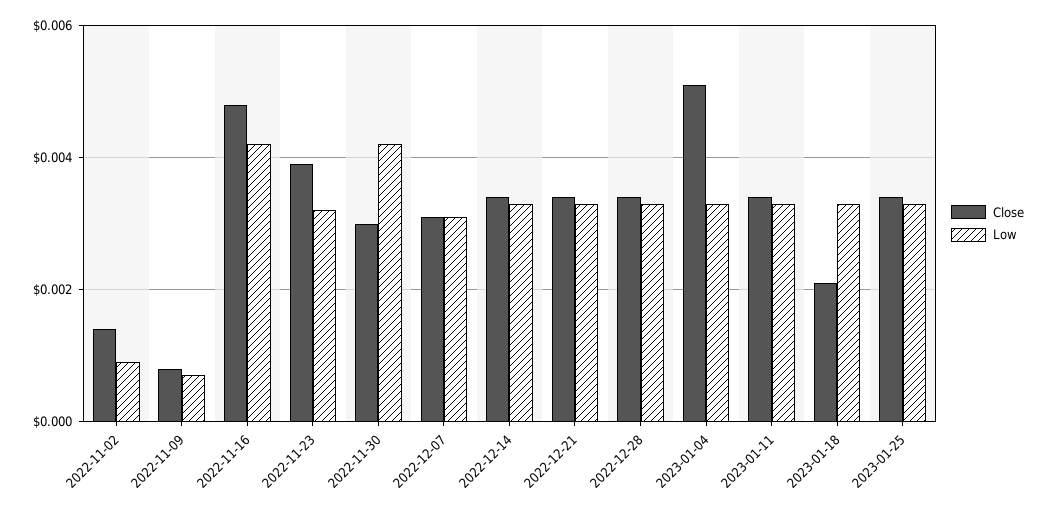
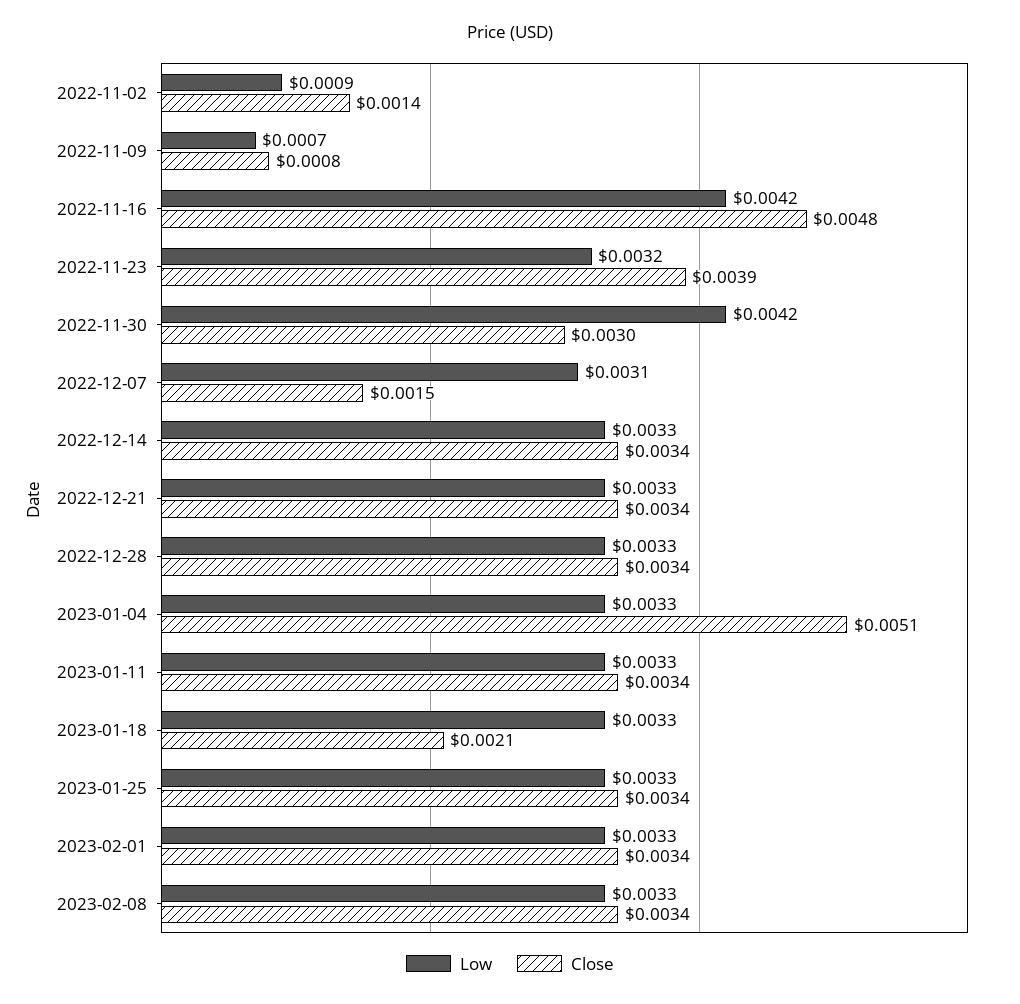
Close, 2022-12-07: 0.003 -> 0.0015
Low, 2023-02-01: none -> 0.0033
Close, 2023-02-01: none -> 0.0034
Low, 2023-02-08: none -> 0.0033
Close, 2023-02-08: none -> 0.0034

